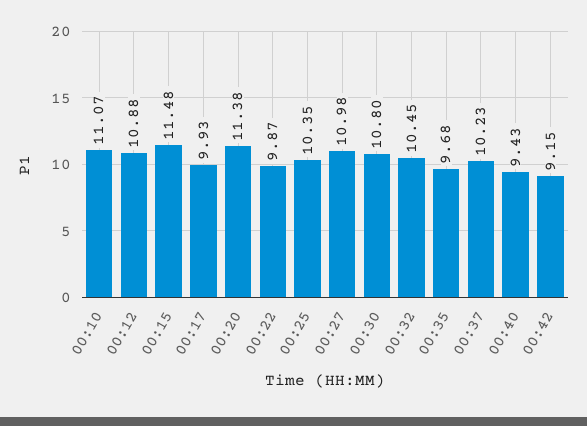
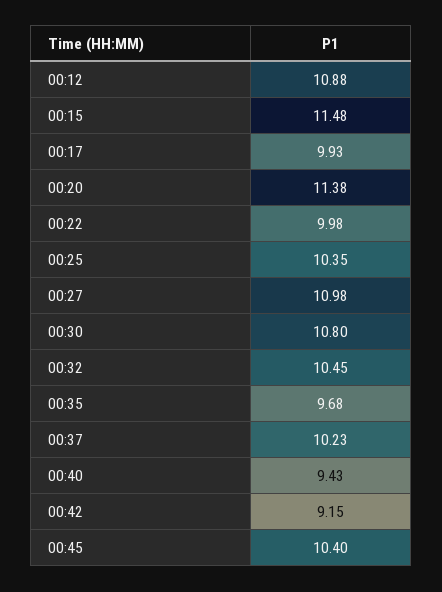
00:10: 11.07 -> none
00:22: 9.87 -> 9.98
00:45: none -> 10.4

